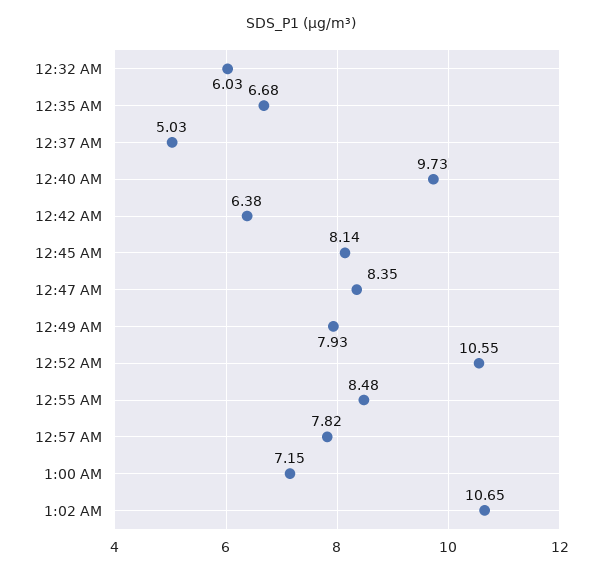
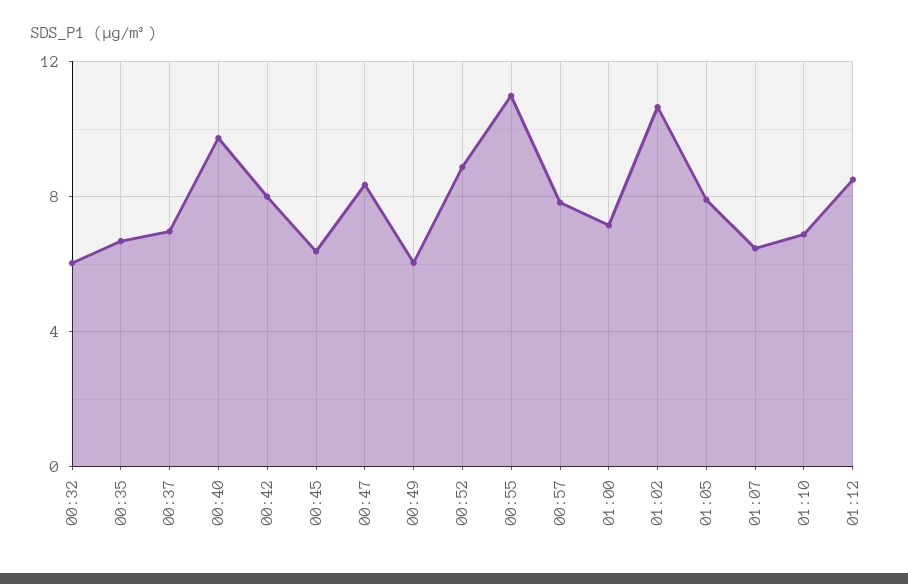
12:37 AM: 5.03 -> 7
12:42 AM: 6.38 -> 8
12:45 AM: 8.14 -> 6.5
12:49 AM: 7.93 -> 6
12:52 AM: 10.55 -> 9
12:55 AM: 8.48 -> 11
01:05: none -> 8
01:07: none -> 6.5
01:10: none -> 7
01:12: none -> 8.5

